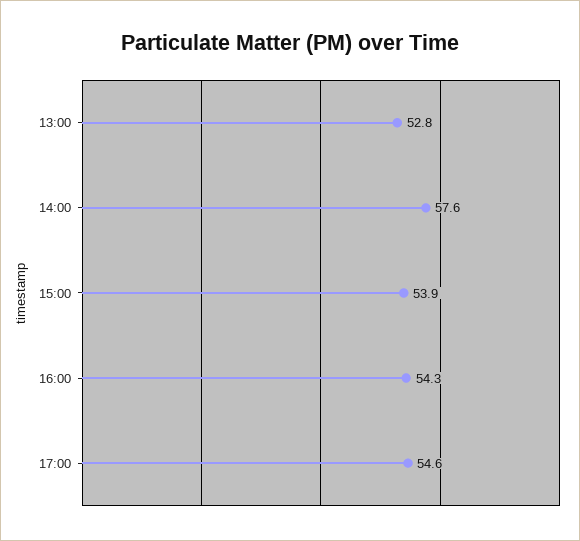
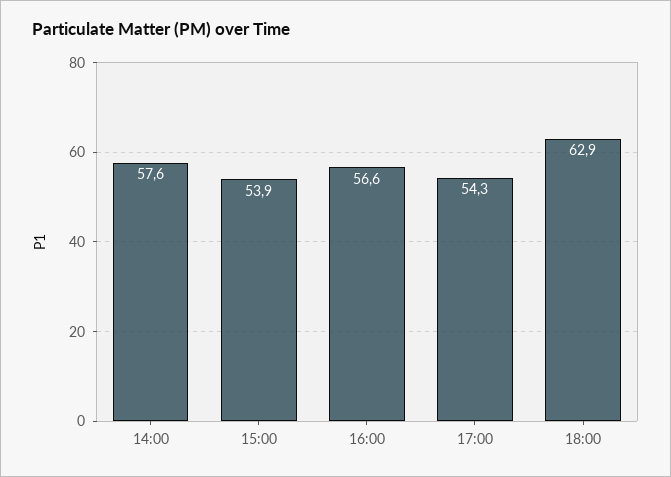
13:00: 52.8 -> none
16:00: 54.3 -> 56.6
17:00: 54.6 -> 54.3
18:00: none -> 62.9

